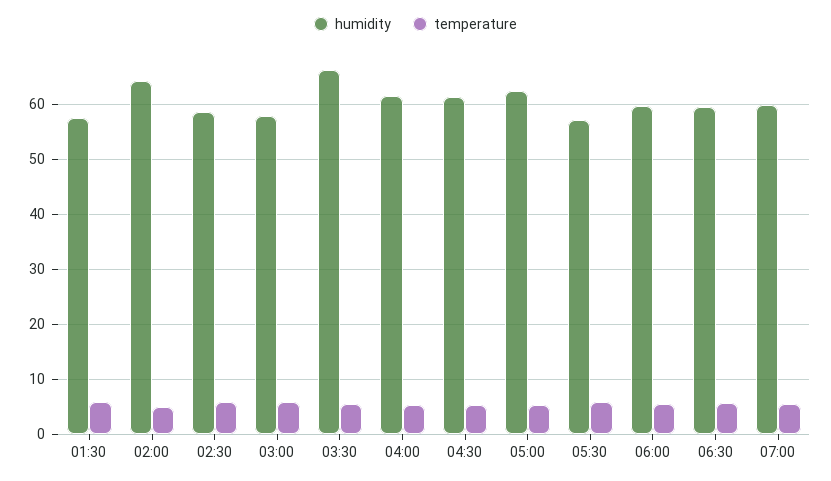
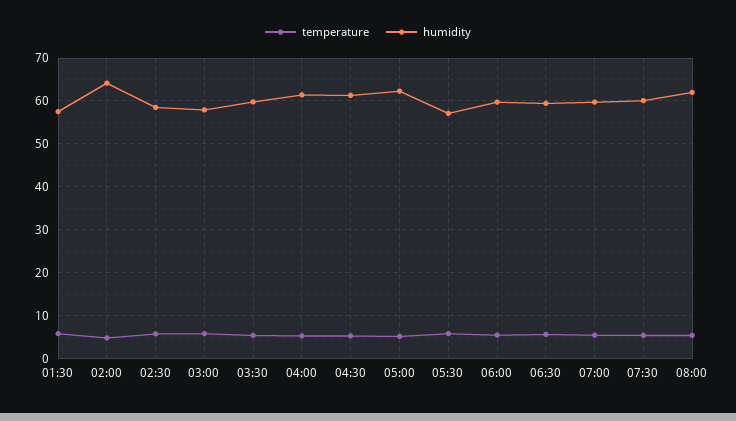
humidity, 03:30: 66 -> 60
temperature, 07:30: none -> 6
humidity, 07:30: none -> 60
temperature, 08:00: none -> 6
humidity, 08:00: none -> 62

